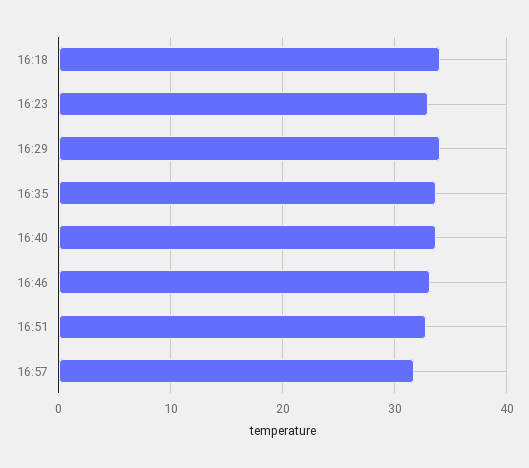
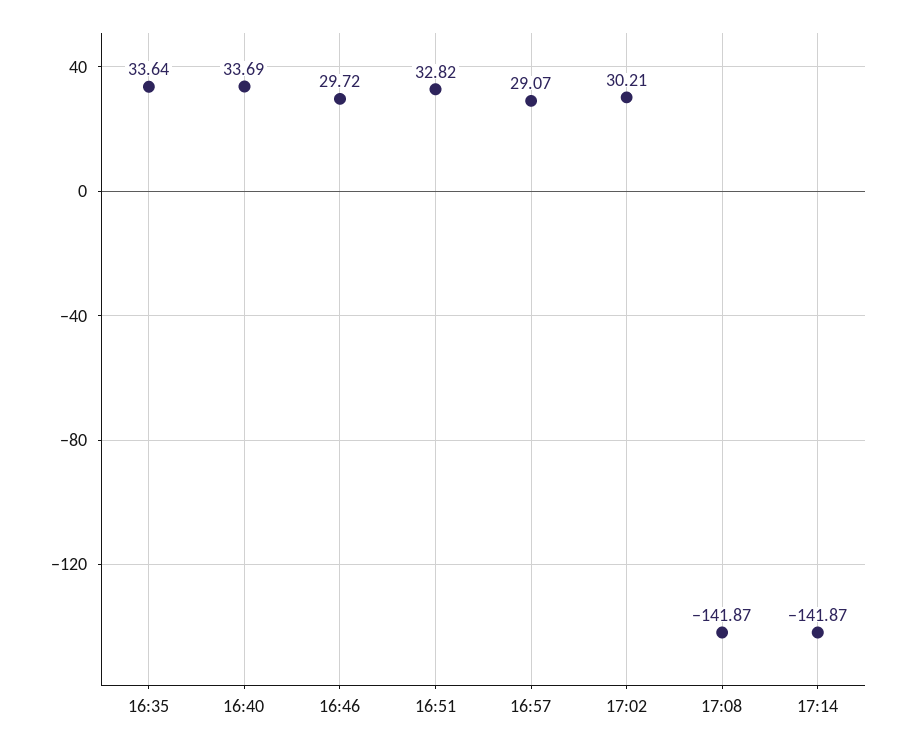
16:18: 34 -> none
16:23: 33 -> none
16:29: 34 -> none
16:46: 33 -> 29.72
16:57: 32 -> 29.07
17:02: none -> 30.21
17:08: none -> -141.87
17:14: none -> -141.87

